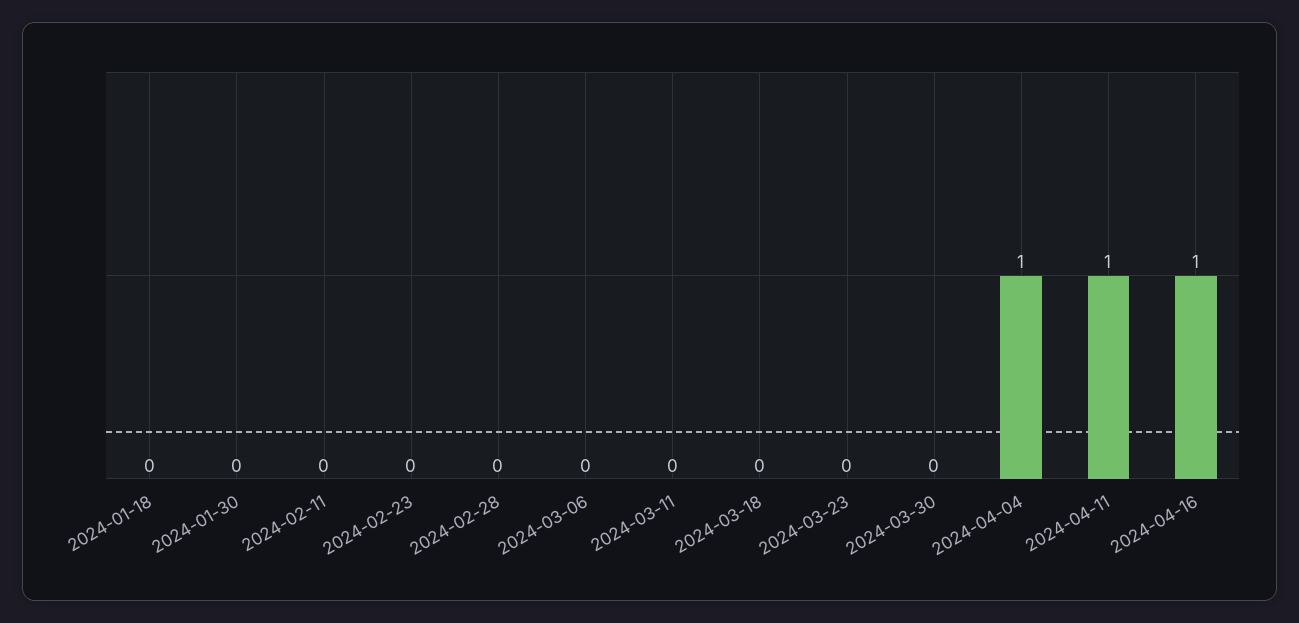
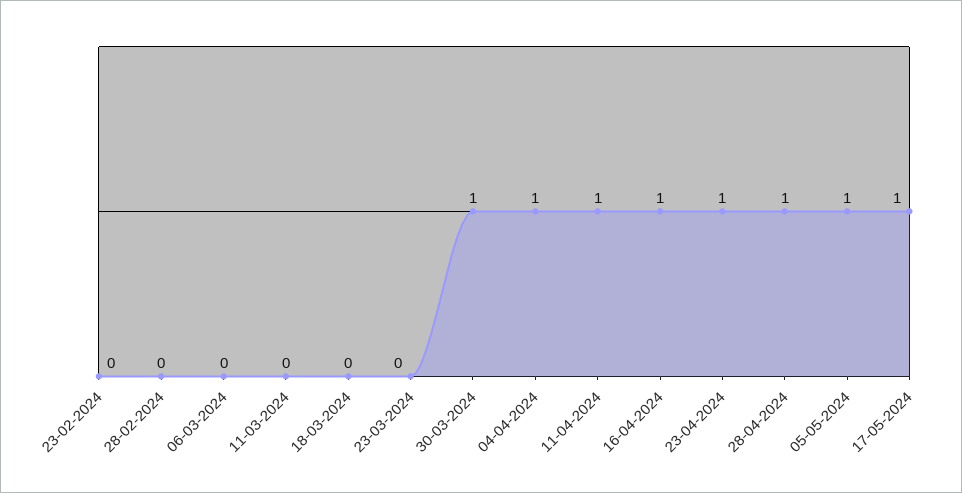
2024-01-18: 0 -> none
2024-01-30: 0 -> none
2024-02-11: 0 -> none
2024-03-30: 0 -> 1
23-04-2024: none -> 1
28-04-2024: none -> 1
05-05-2024: none -> 1
17-05-2024: none -> 1

